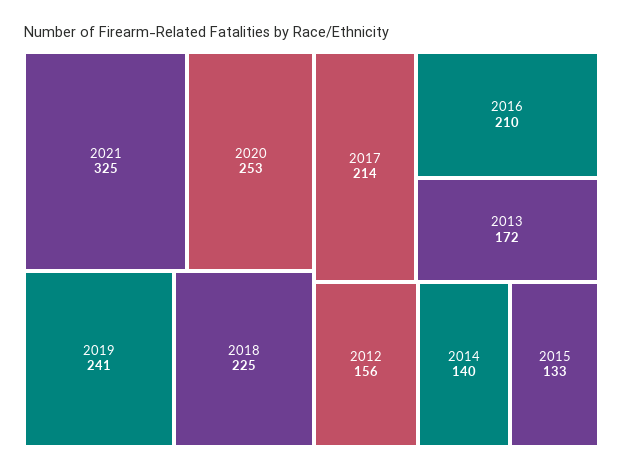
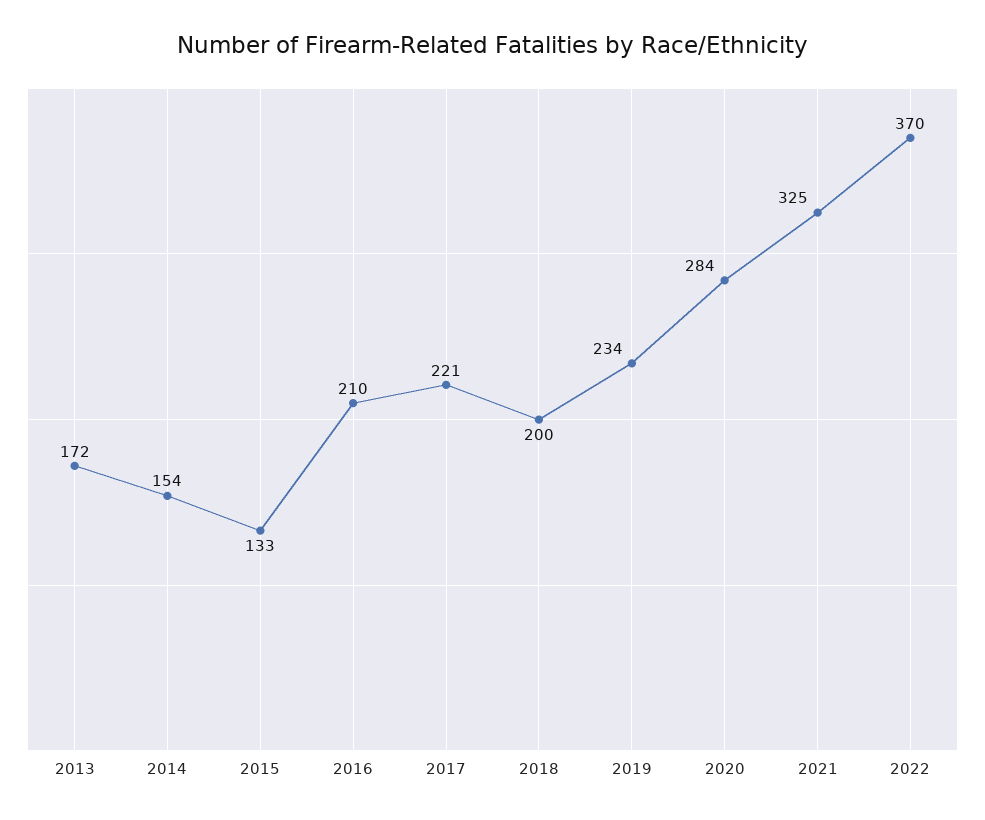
2020: 253 -> 284
2019: 241 -> 234
2018: 225 -> 200
2017: 214 -> 221
2012: 156 -> none
2014: 140 -> 154
2022: none -> 370

